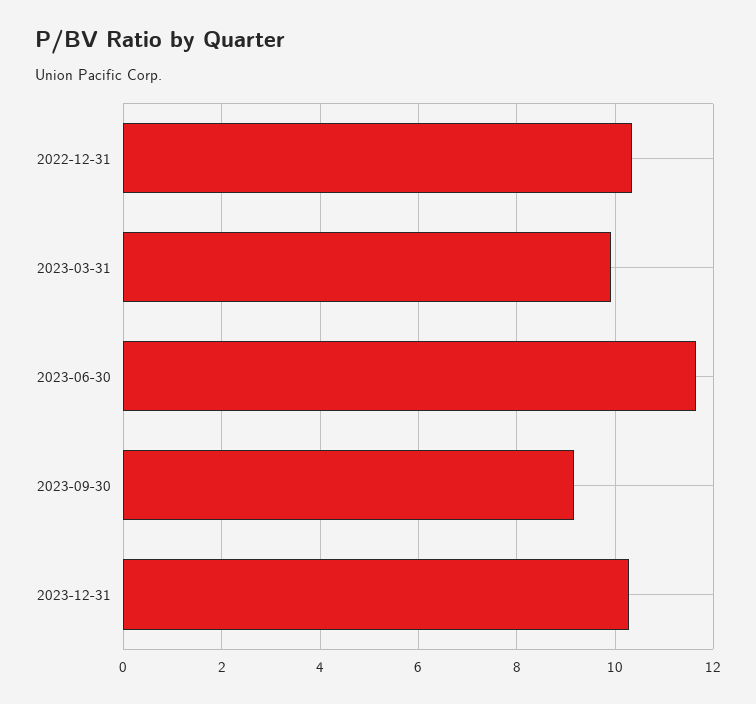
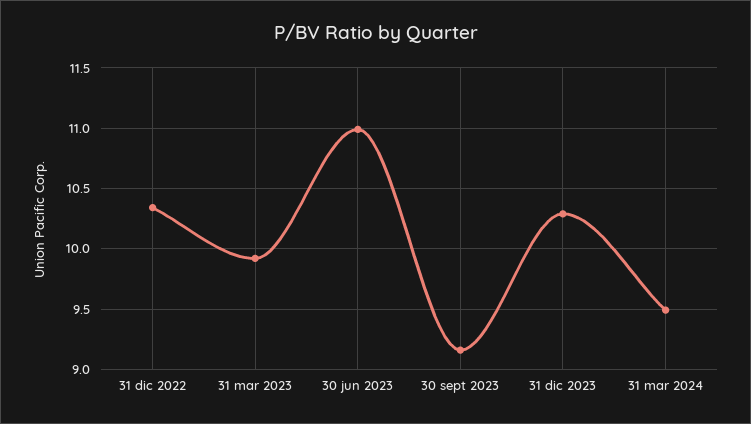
2023-06-30: 11.6 -> 11
31 mar 2024: none -> 9.5

